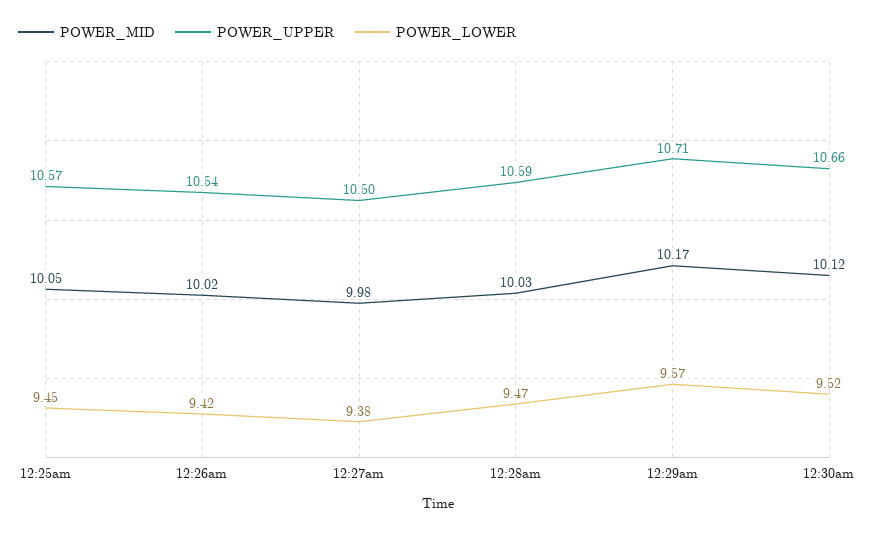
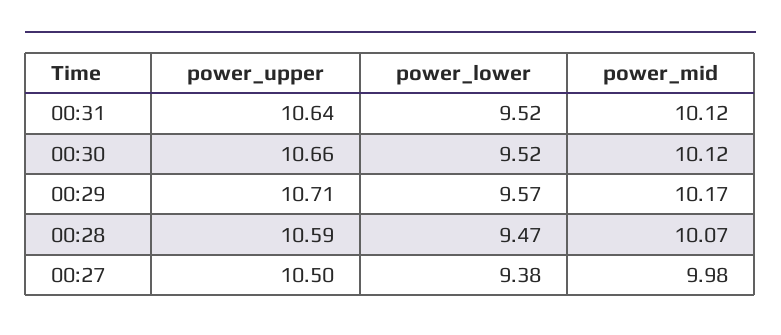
POWER_MID, 12:25am: 10.05 -> none
POWER_UPPER, 12:25am: 10.57 -> none
POWER_LOWER, 12:25am: 9.45 -> none
POWER_MID, 12:26am: 10.02 -> none
POWER_UPPER, 12:26am: 10.54 -> none
POWER_LOWER, 12:26am: 9.42 -> none
POWER_MID, 12:28am: 10.03 -> 10.07
POWER_UPPER, 00:31: none -> 10.64
POWER_LOWER, 00:31: none -> 9.52
POWER_MID, 00:31: none -> 10.12

